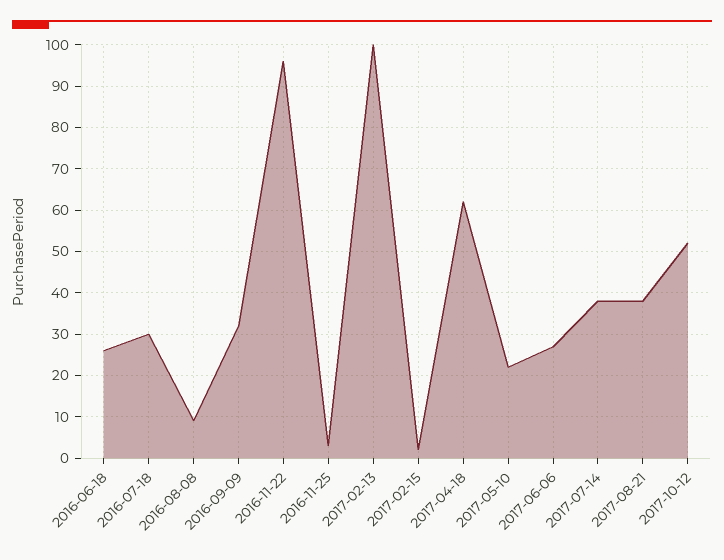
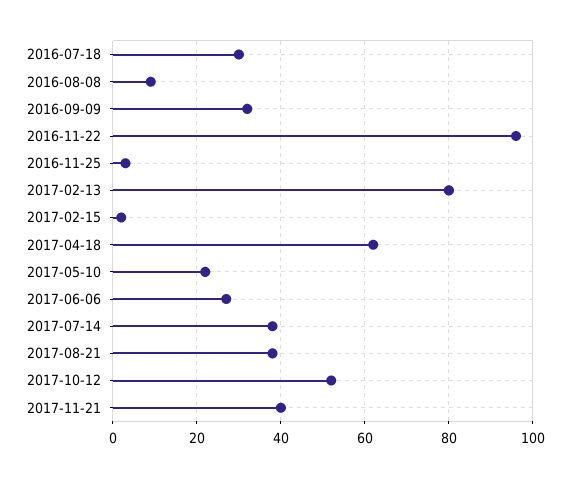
2016-06-18: 25 -> none
2017-02-13: 100 -> 80
2017-11-21: none -> 40

